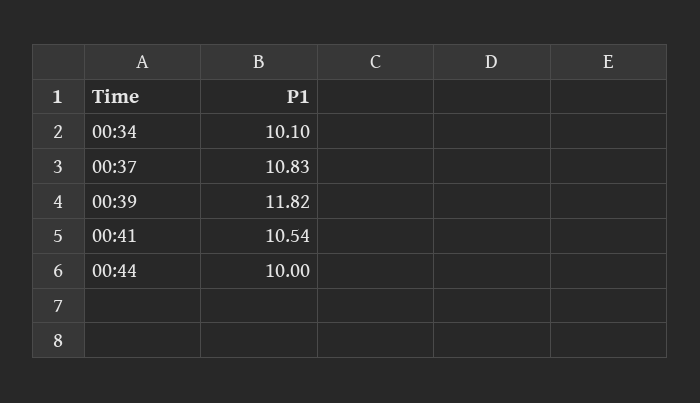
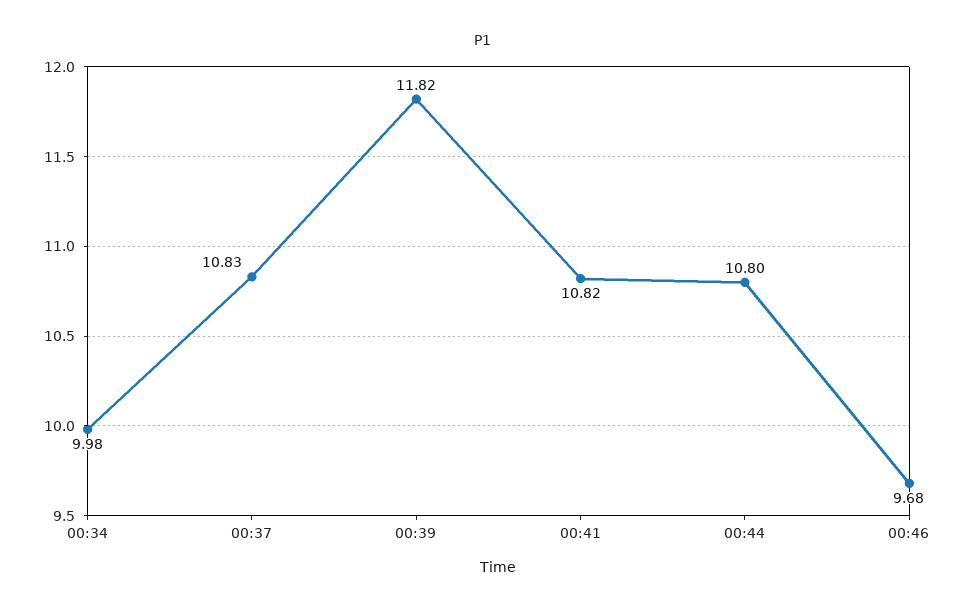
00:34: 10.1 -> 9.98
00:41: 10.54 -> 10.82
00:44: 10 -> 10.8
00:46: none -> 9.68

